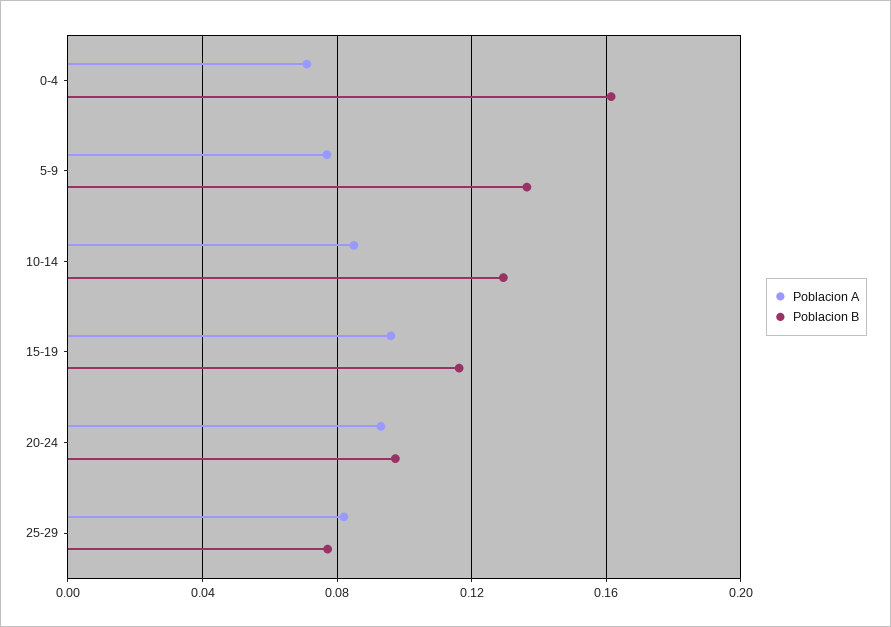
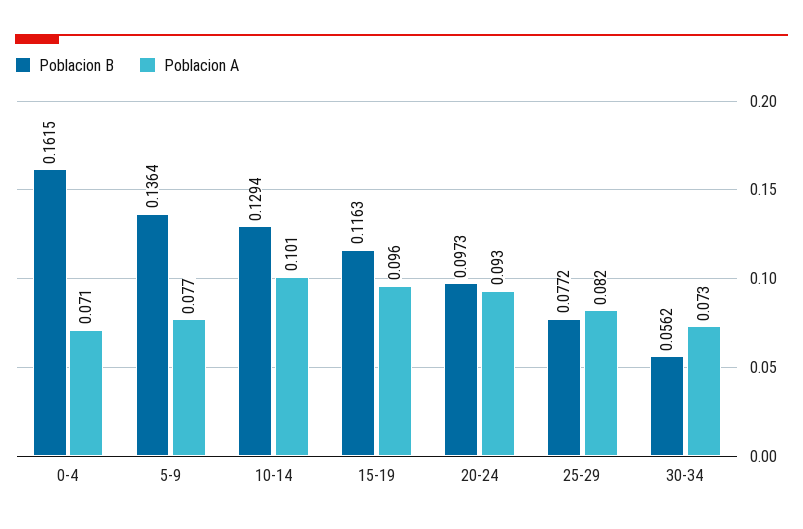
Poblacion A, 10-14: 0.085 -> 0.101
Poblacion B, 30-34: none -> 0.0562
Poblacion A, 30-34: none -> 0.073

